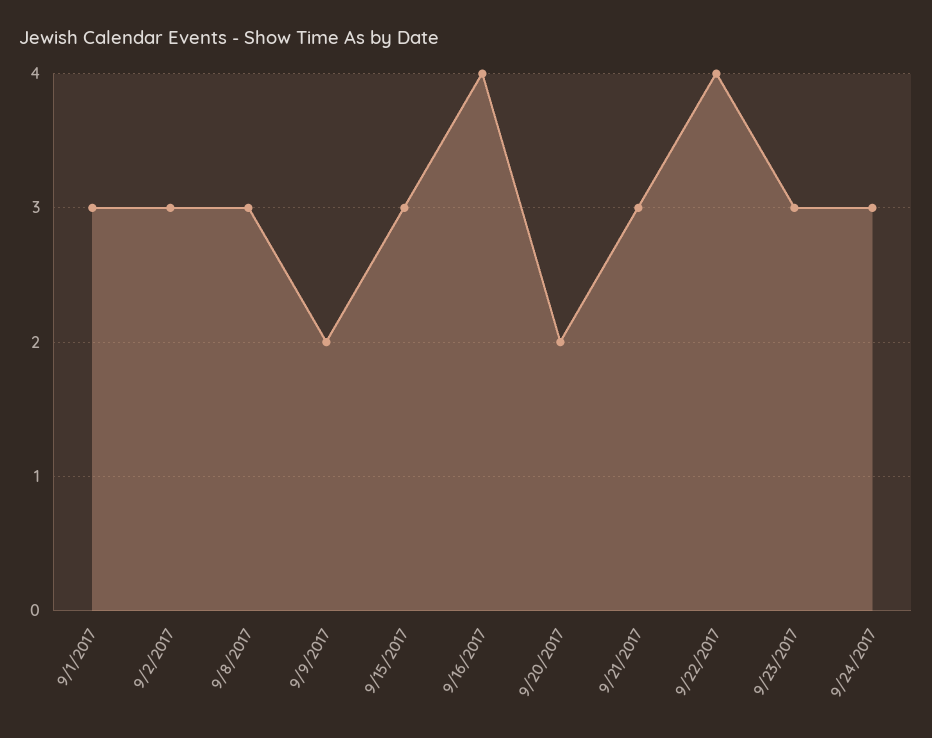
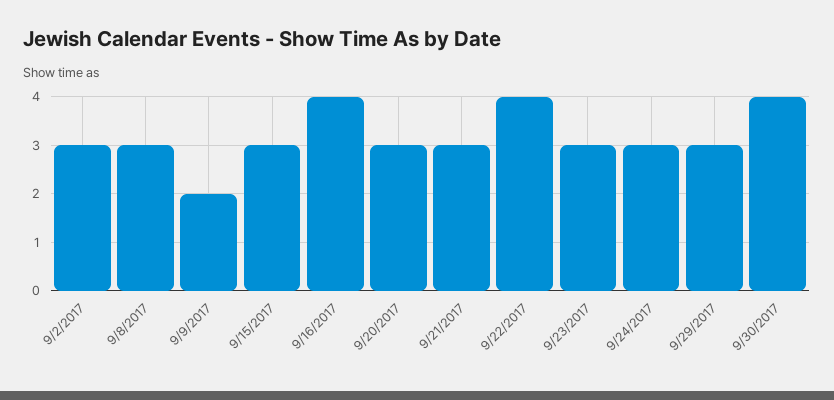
9/1/2017: 3 -> none
9/20/2017: 2 -> 3
9/29/2017: none -> 3
9/30/2017: none -> 4

